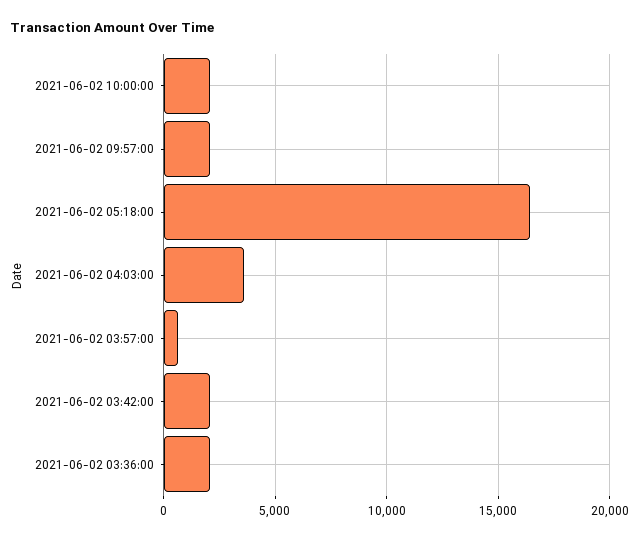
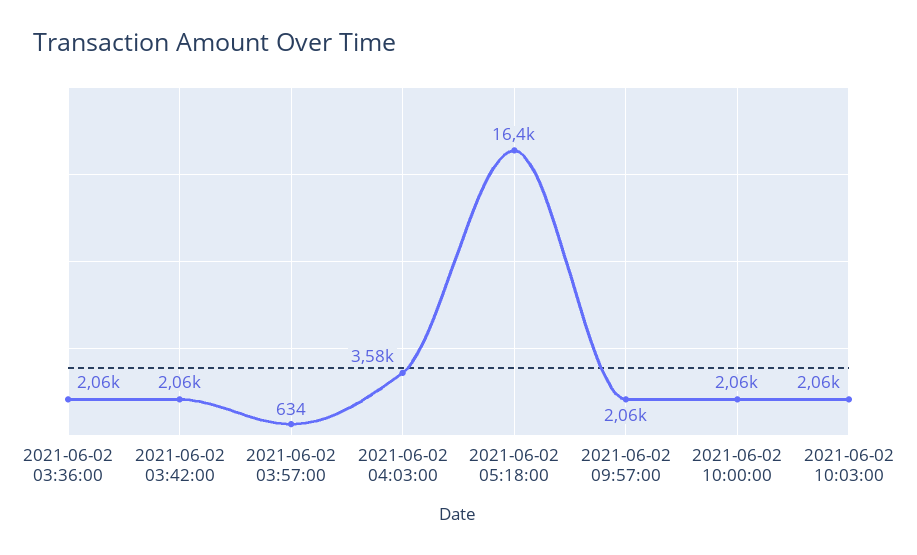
2021-06-02 10:03:00: none -> 2060

